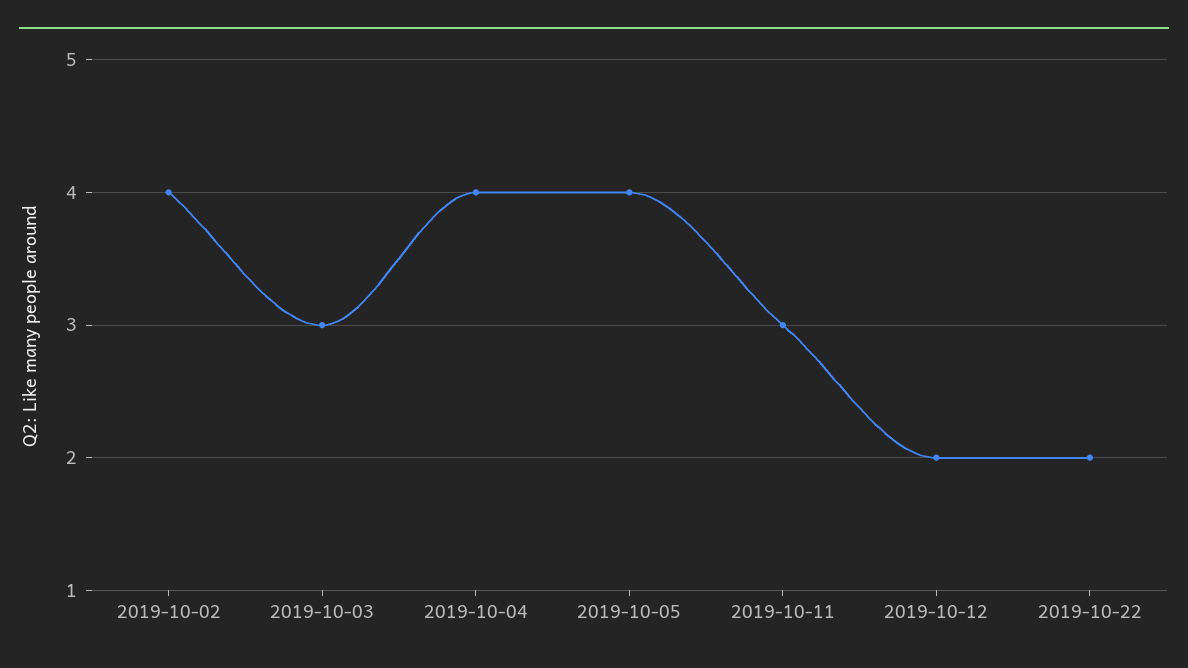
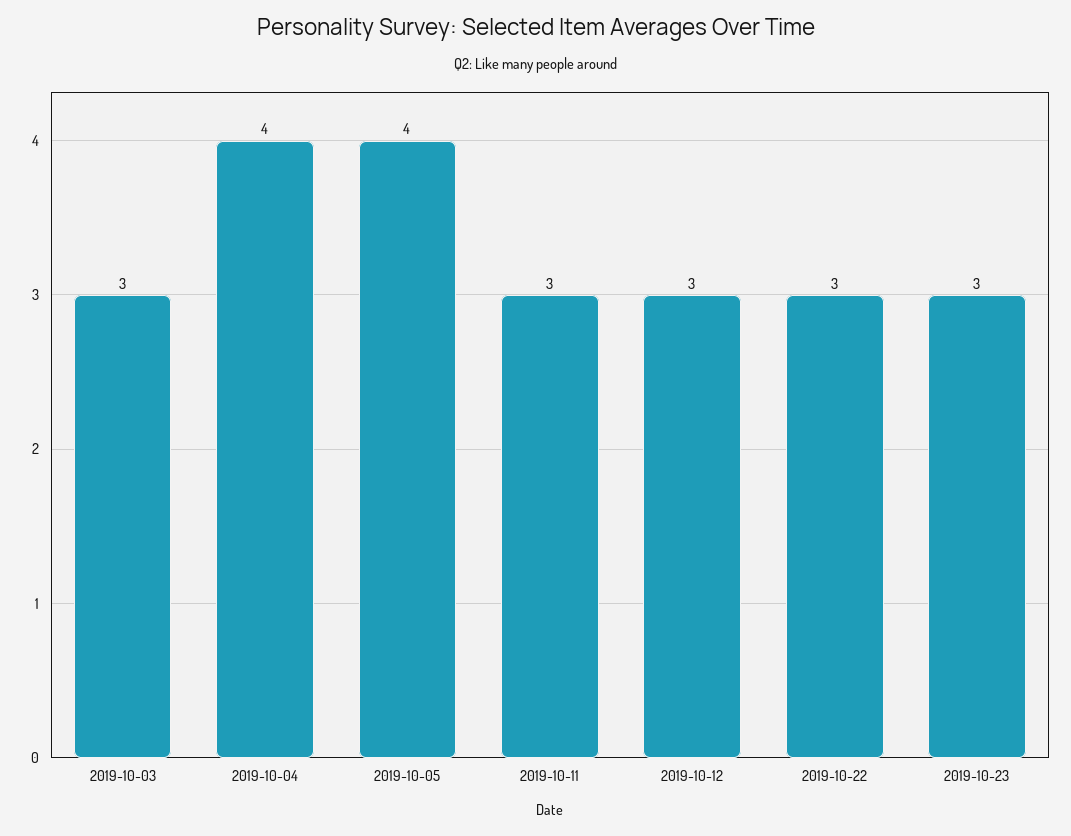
2019-10-02: 4 -> none
2019-10-12: 2 -> 3
2019-10-22: 2 -> 3
2019-10-23: none -> 3

